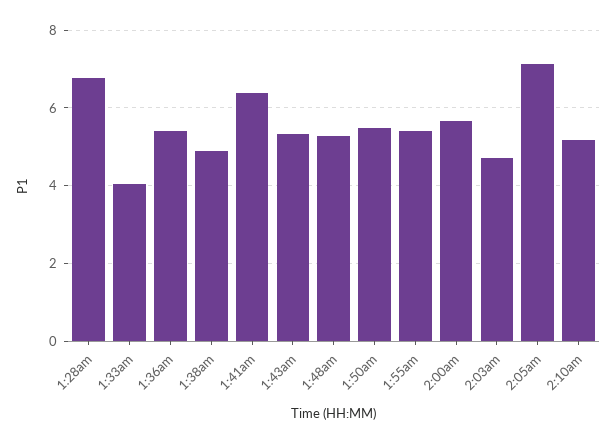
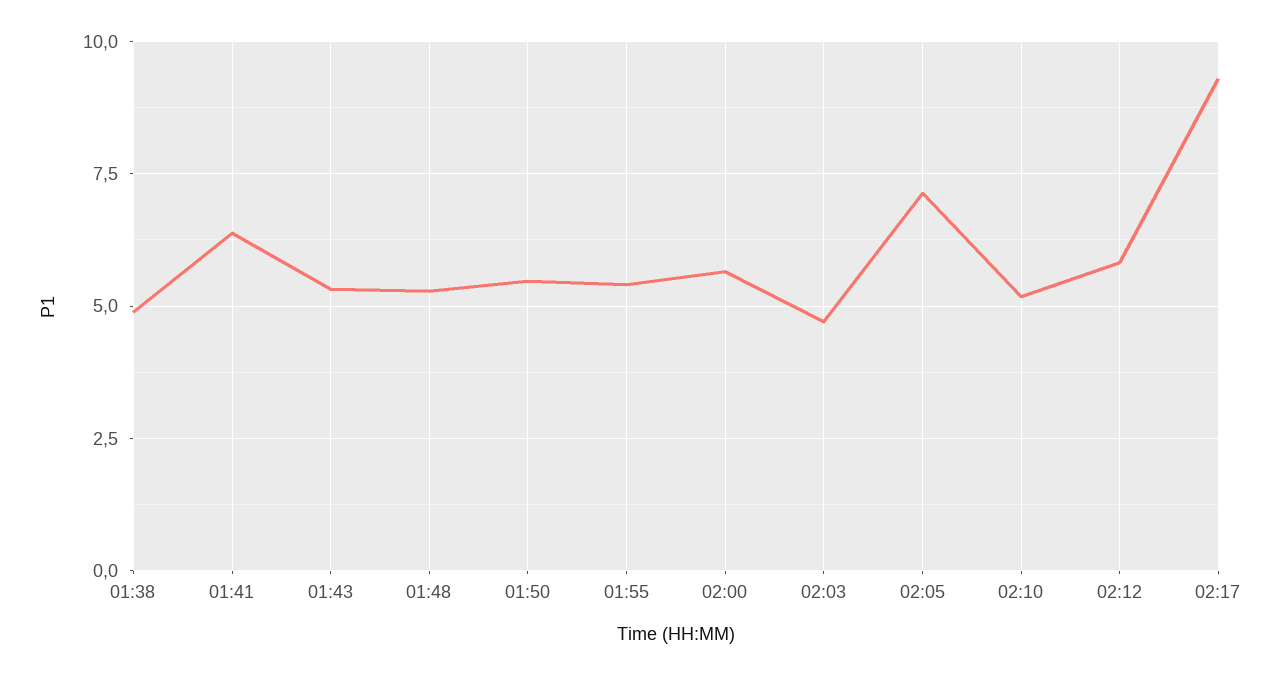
1:28am: 6.8 -> none
1:33am: 4 -> none
1:36am: 5.4 -> none
02:12: none -> 5.75
02:17: none -> 9.25

